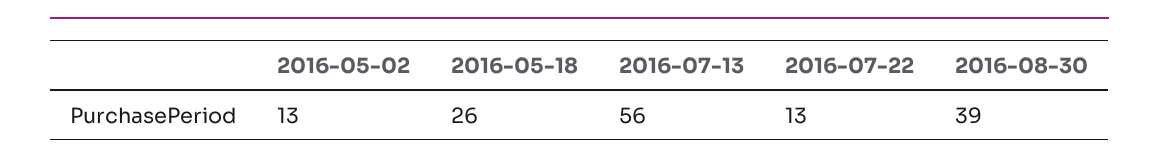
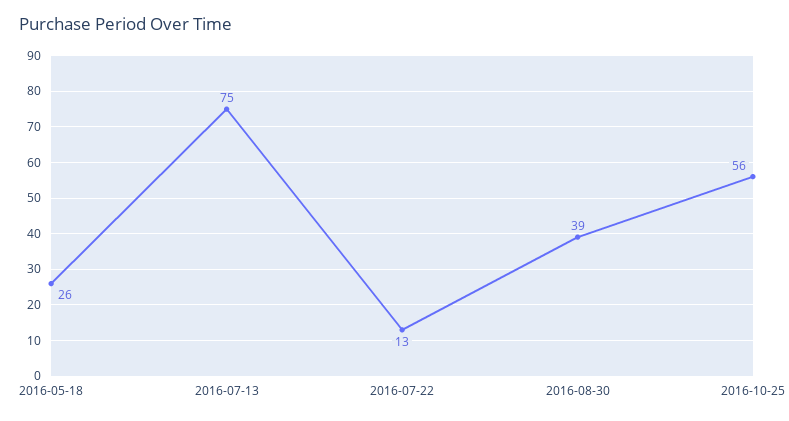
2016-05-02: 13 -> none
2016-07-13: 56 -> 75
2016-10-25: none -> 56

